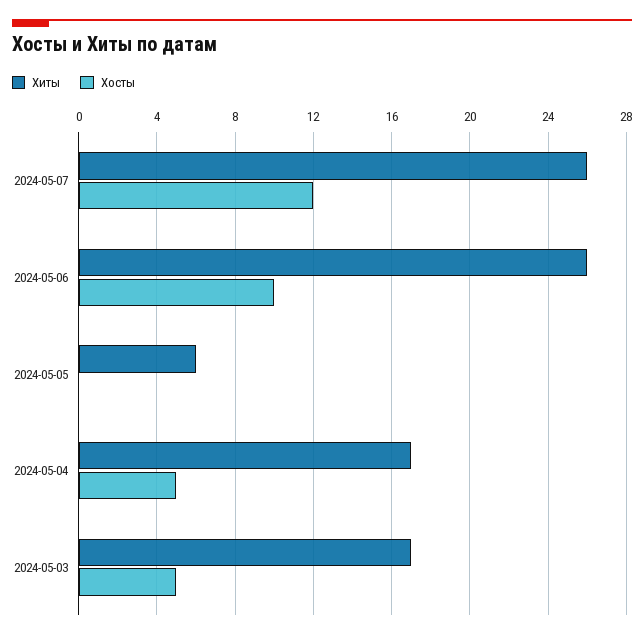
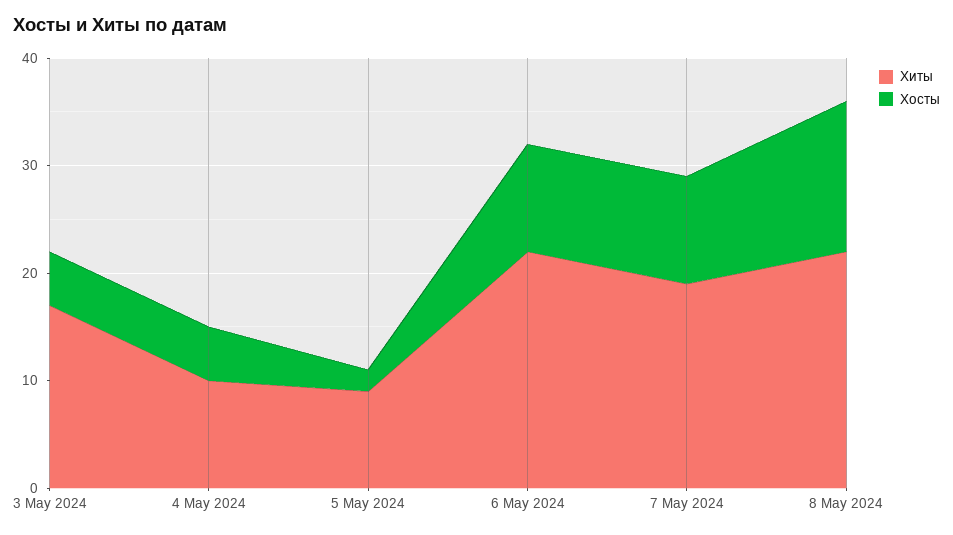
Хиты, 2024-05-07: 26 -> 19
Хосты, 2024-05-07: 12 -> 10
Хиты, 2024-05-06: 26 -> 22
Хиты, 2024-05-05: 6 -> 9
Хосты, 2024-05-05: 0 -> 2
Хиты, 2024-05-04: 17 -> 10
Хиты, 8 May 2024: none -> 22
Хосты, 8 May 2024: none -> 14

